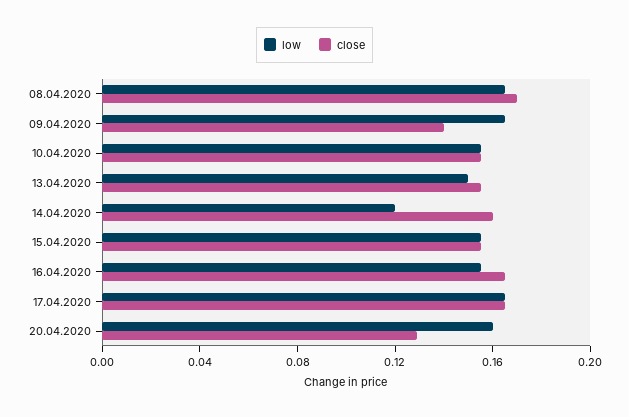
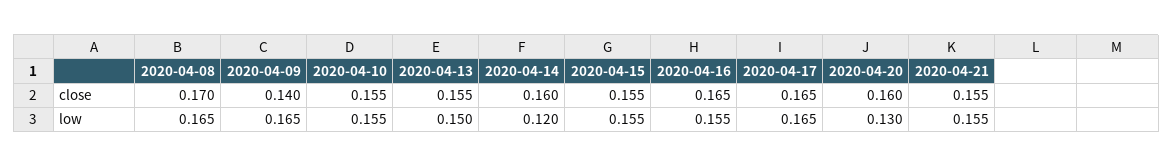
low, 20.04.2020: 0.16 -> 0.13
close, 20.04.2020: 0.13 -> 0.16
close, 2020-04-21: none -> 0.155
low, 2020-04-21: none -> 0.155

